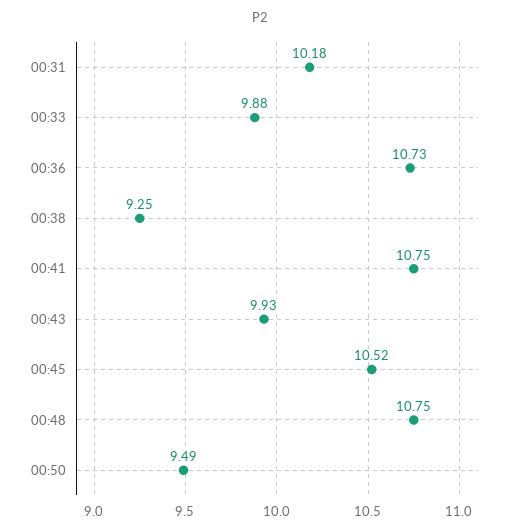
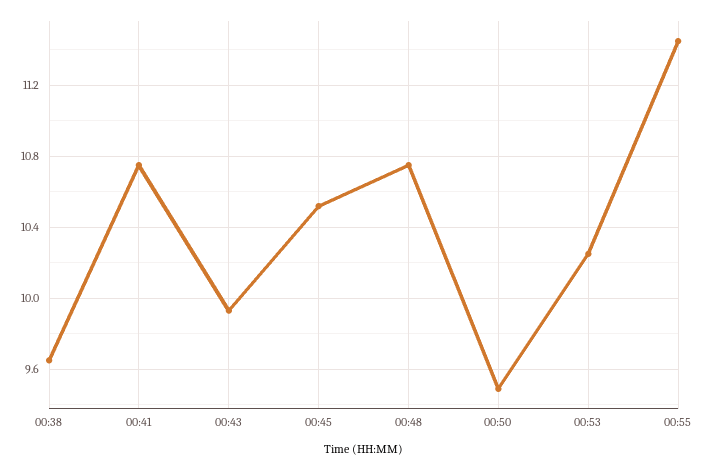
00:31: 10.18 -> none
00:33: 9.88 -> none
00:36: 10.73 -> none
00:38: 9.25 -> 9.65
00:53: none -> 10.25
00:55: none -> 11.45

